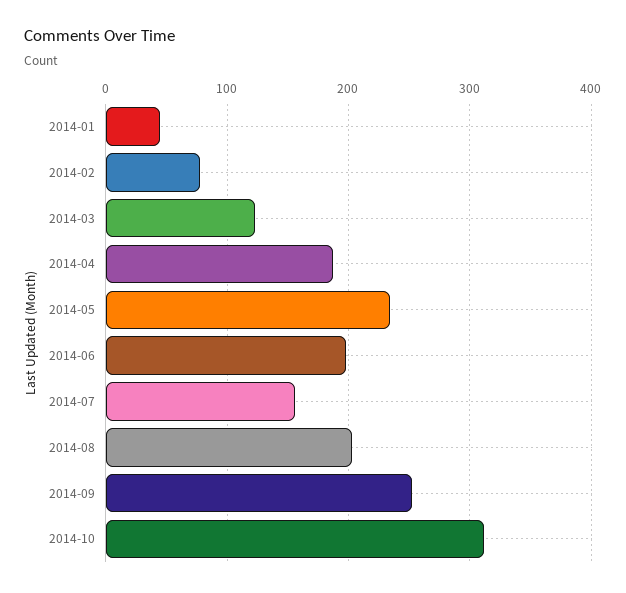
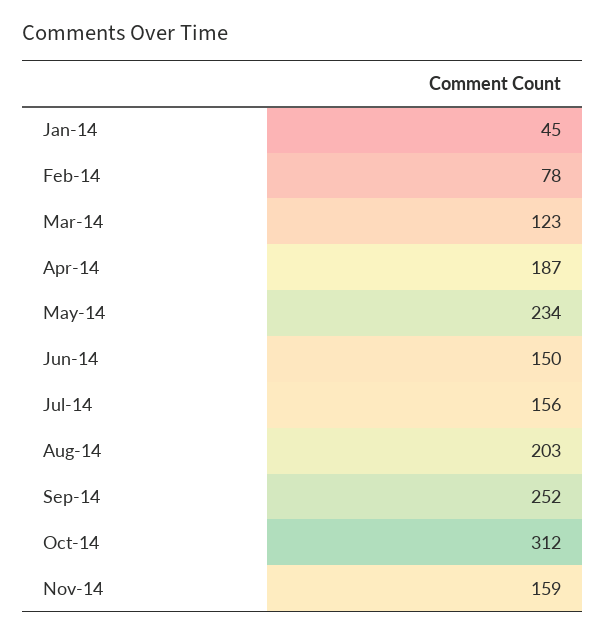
2014-06: 200 -> 150
Nov-14: none -> 159

